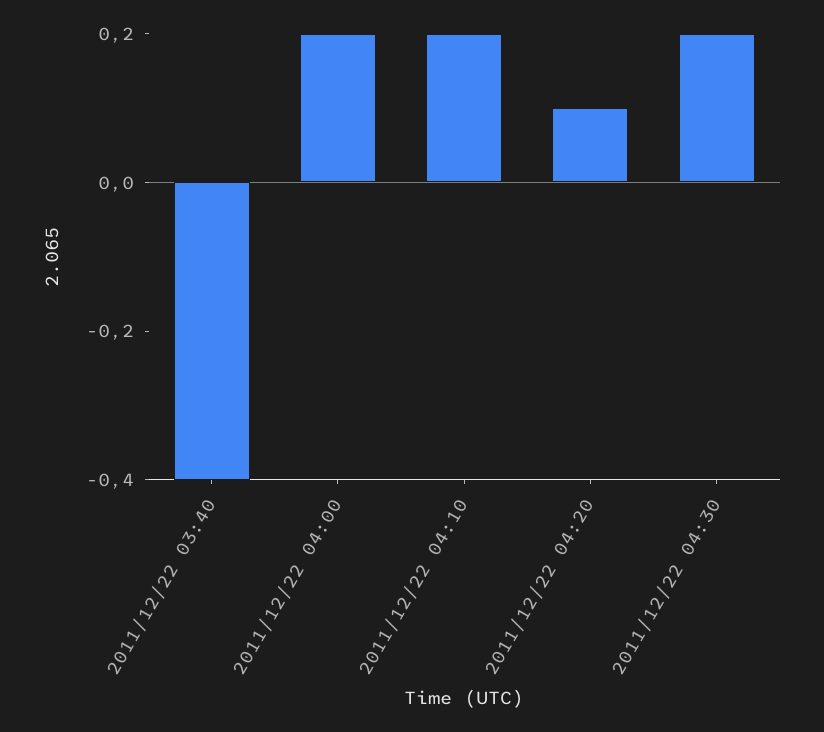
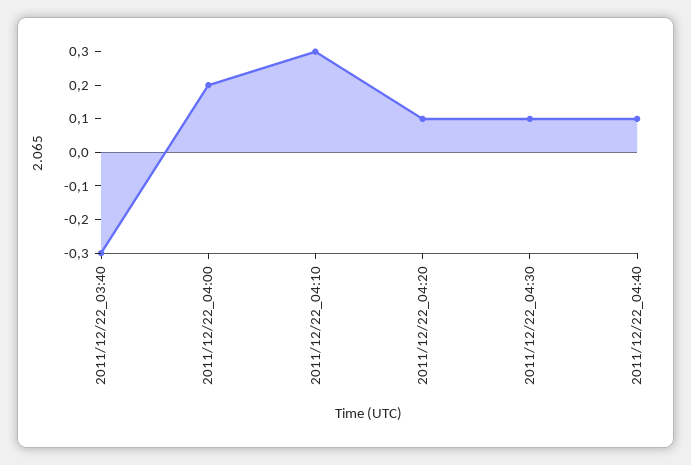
2011/12/22 03:40: -0.4 -> -0.3
2011/12/22 04:10: 0.2 -> 0.3
2011/12/22 04:30: 0.2 -> 0.1
2011/12/22_04:40: none -> 0.1

